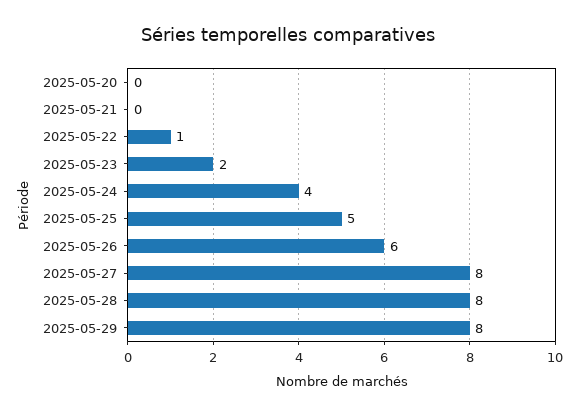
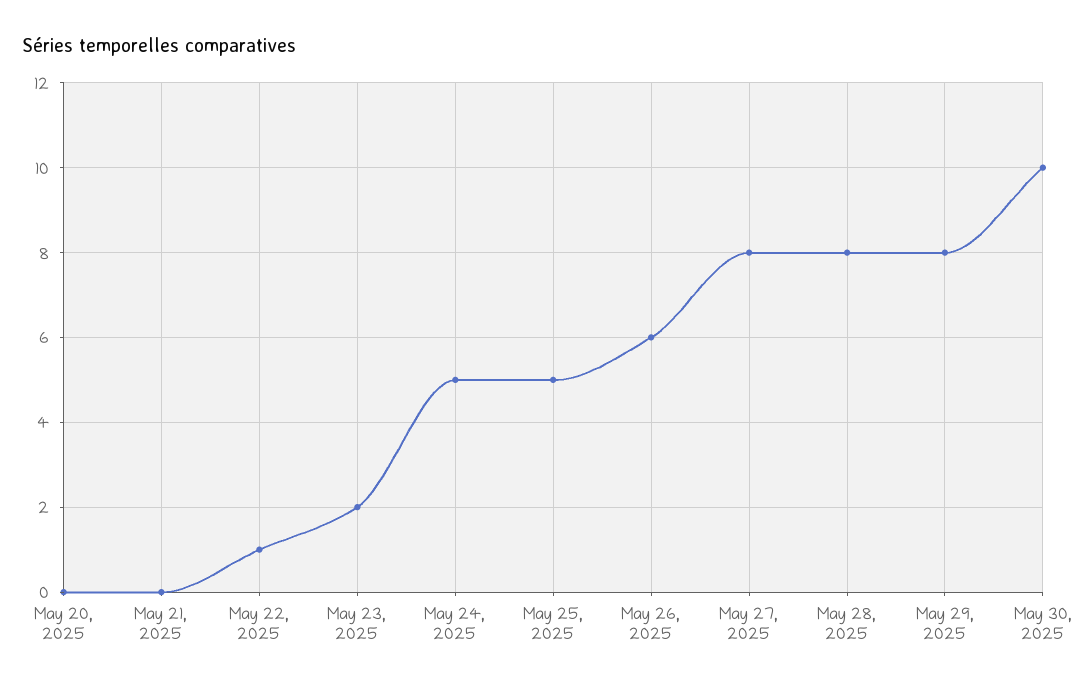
2025-05-24: 4 -> 5
May 30, 2025: none -> 10

